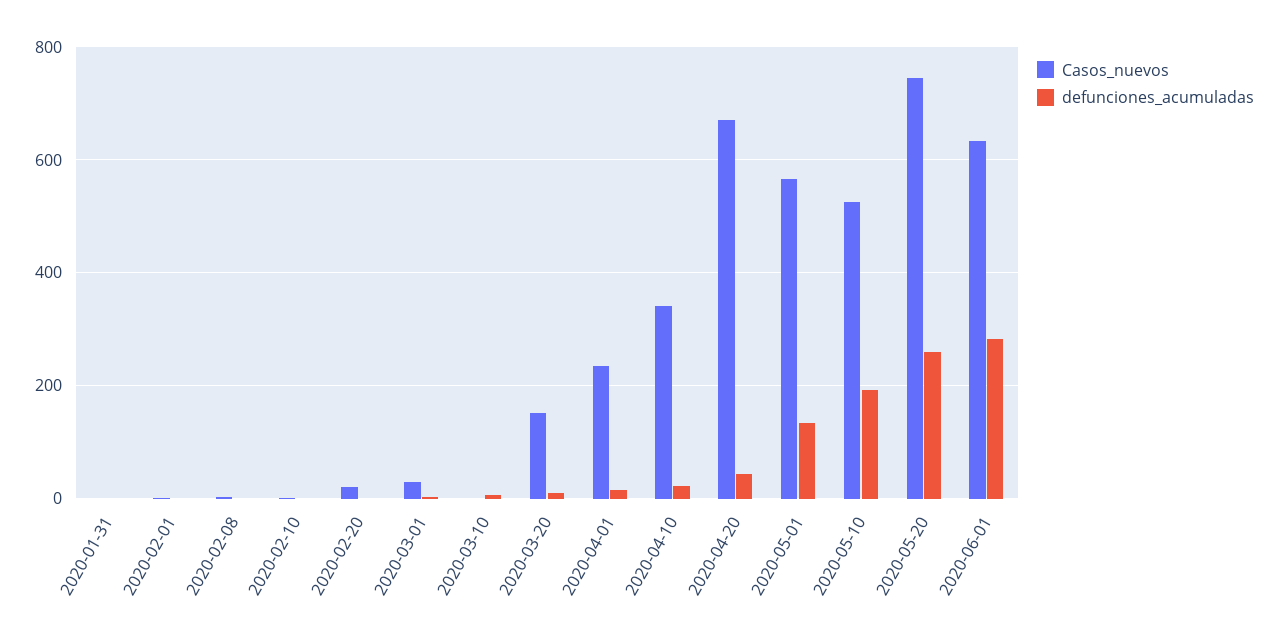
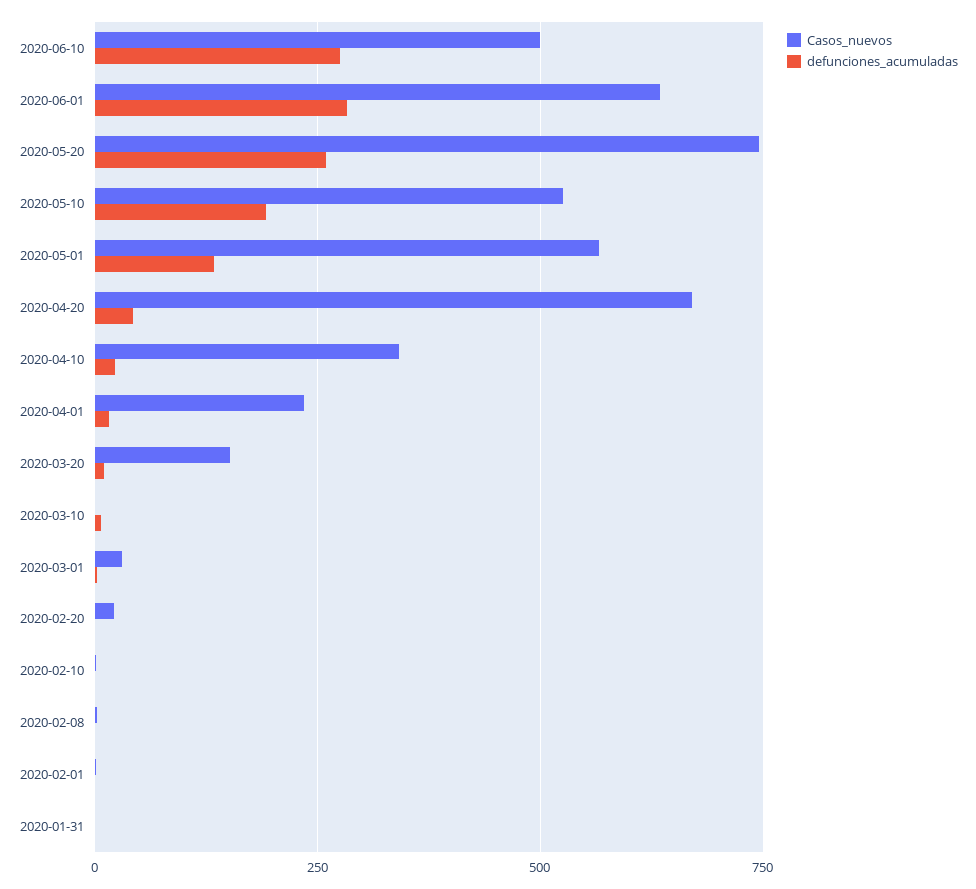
Casos_nuevos, 2020-06-10: none -> 500
defunciones_acumuladas, 2020-06-10: none -> 275

